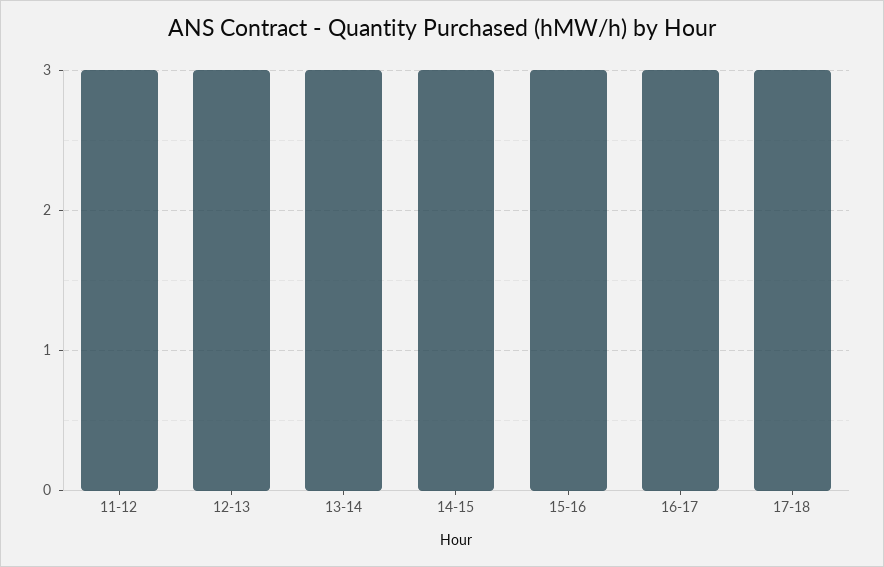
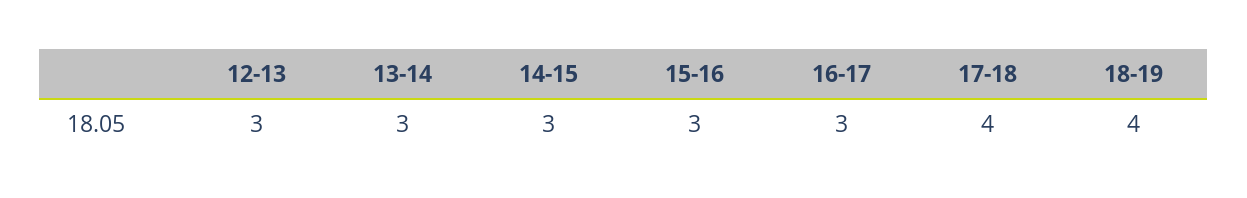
11-12: 3 -> none
17-18: 3 -> 4
18-19: none -> 4

